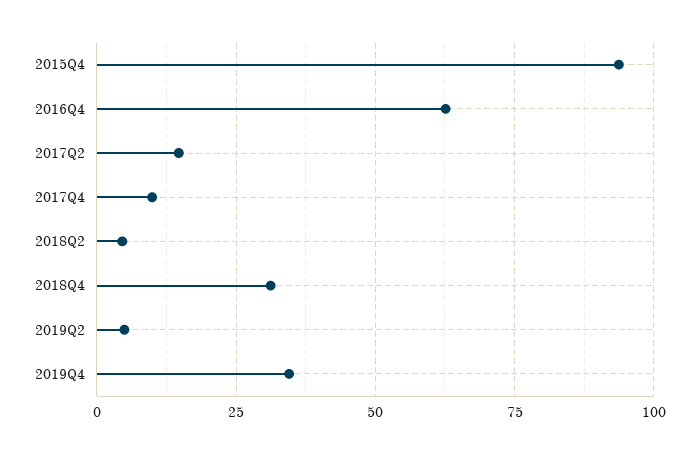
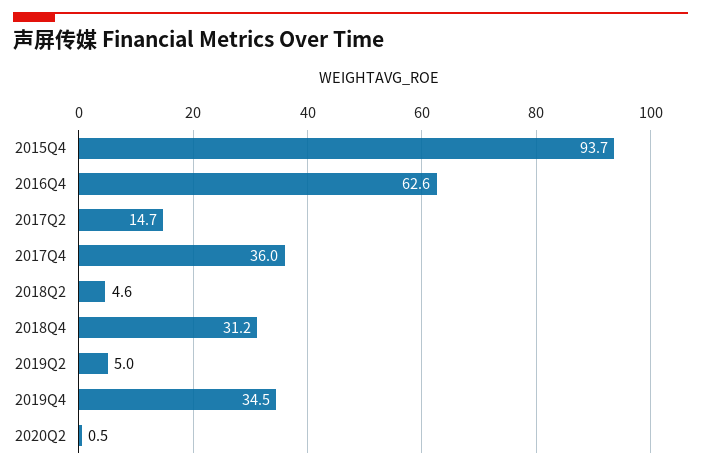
2017Q4: 10 -> 36
2020Q2: none -> 0.5

